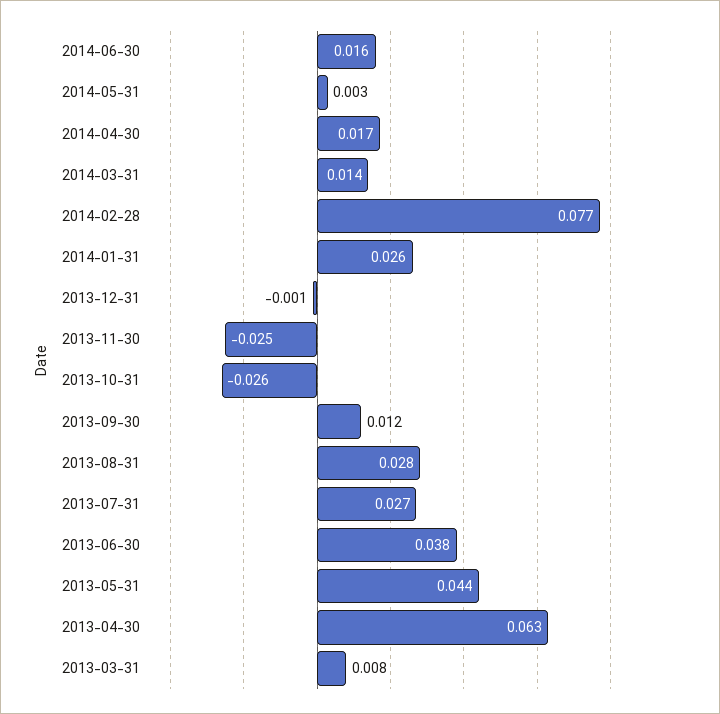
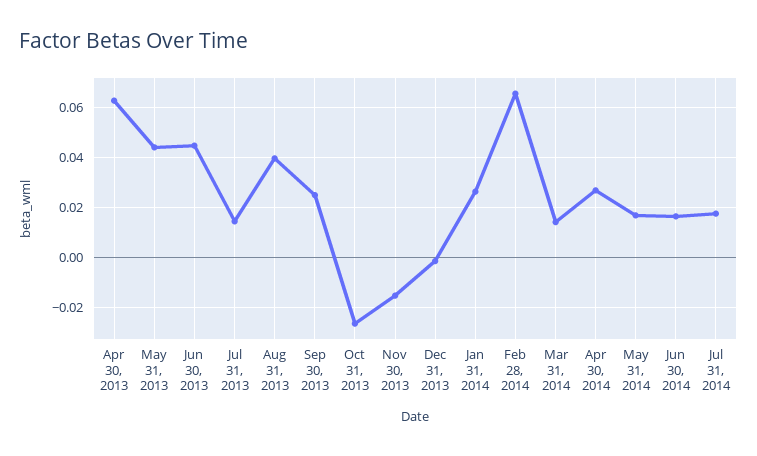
2014-05-31: 0.003 -> 0.0175
2014-04-30: 0.017 -> 0.0275
2014-02-28: 0.077 -> 0.065
2013-11-30: -0.025 -> -0.015
2013-09-30: 0.012 -> 0.025
2013-08-31: 0.028 -> 0.04
2013-07-31: 0.027 -> 0.015
2013-06-30: 0.038 -> 0.045
2013-03-31: 0.008 -> none
Jul 31, 2014: none -> 0.0175

